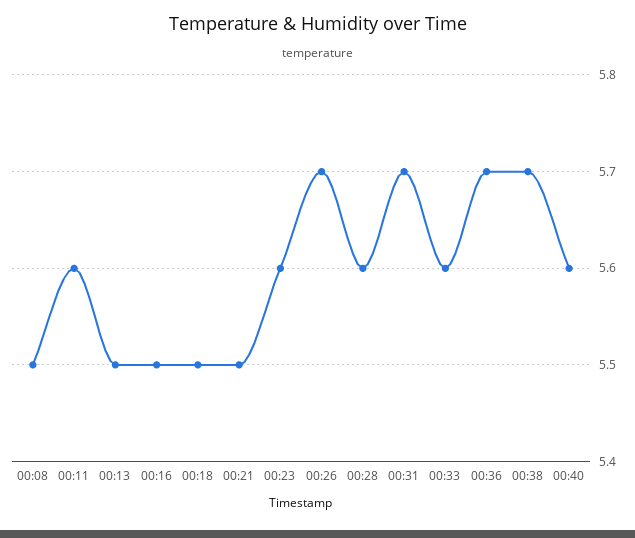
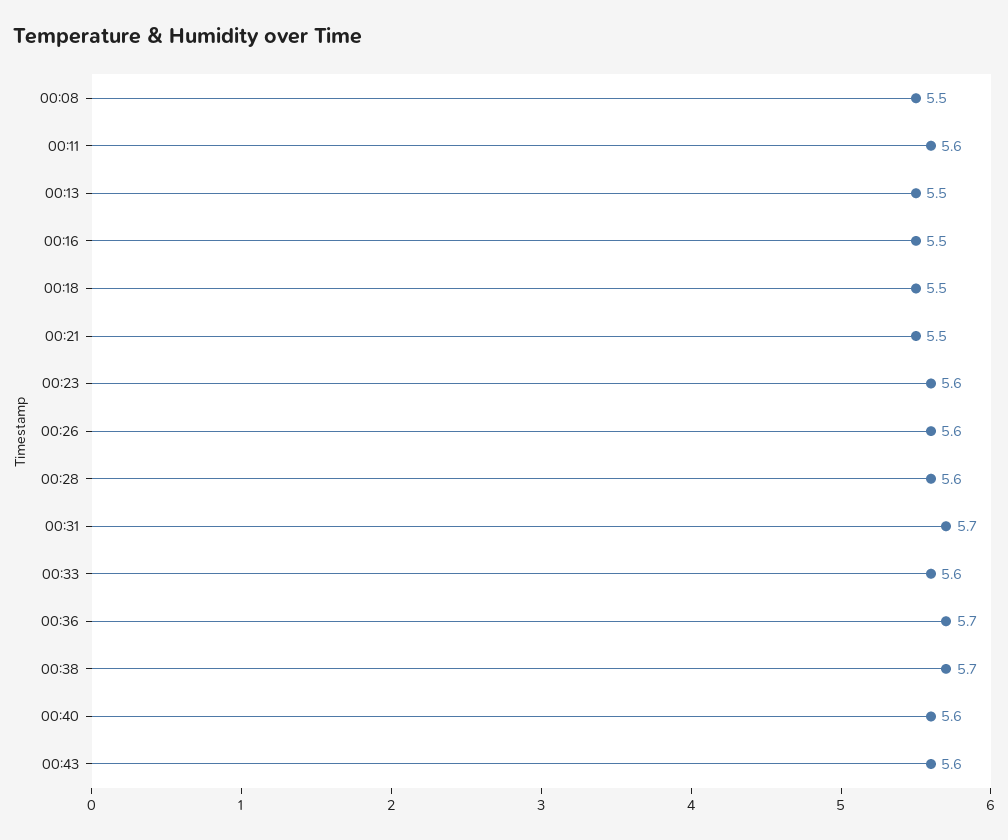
00:26: 5.7 -> 5.6
00:43: none -> 5.6

